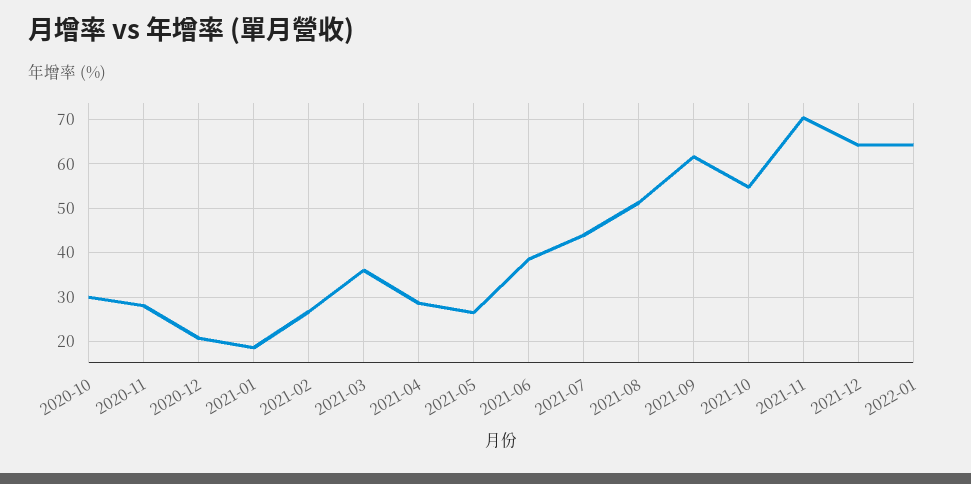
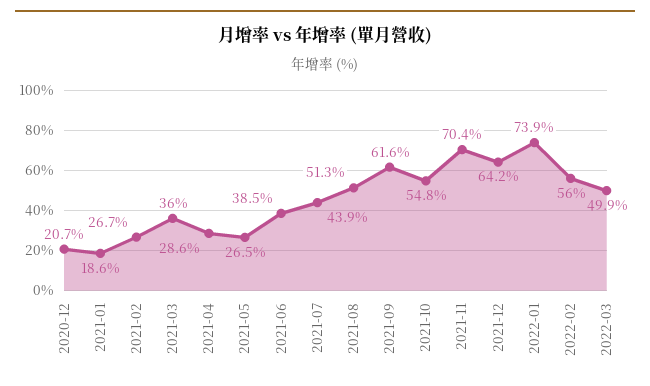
2020-10: 30 -> none
2020-11: 28 -> none
2022-01: 64 -> 73.9
2022-02: none -> 56
2022-03: none -> 49.9

